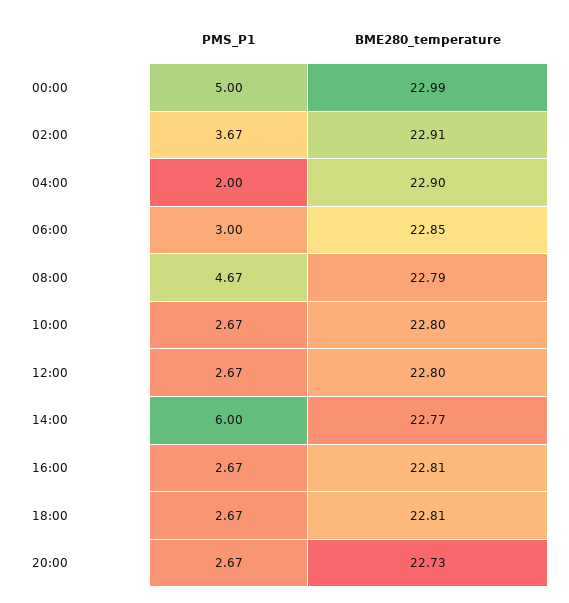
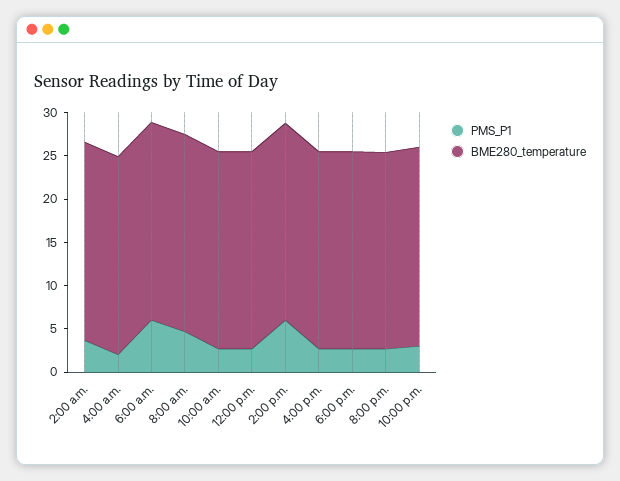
PMS_P1, 00:00: 5 -> none
BME280_temperature, 00:00: 22.99 -> none
PMS_P1, 06:00: 3 -> 6
PMS_P1, 10:00 p.m.: none -> 3
BME280_temperature, 10:00 p.m.: none -> 23

